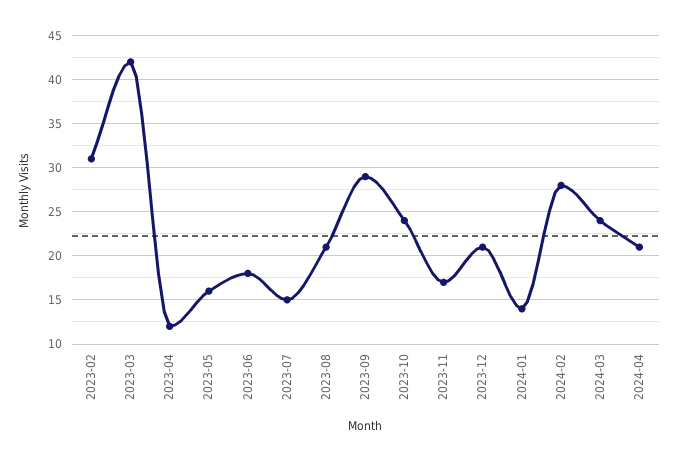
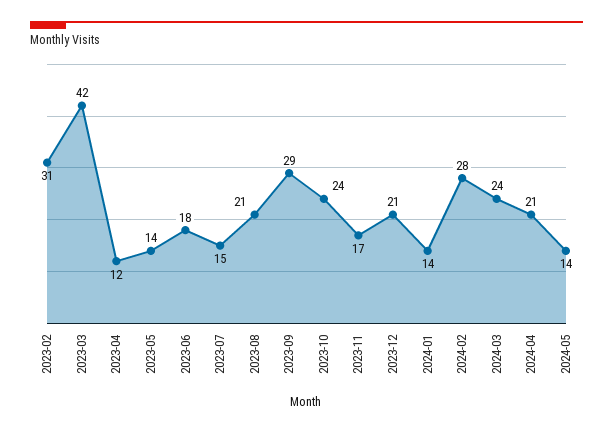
2023-05: 16 -> 14
2024-05: none -> 14

